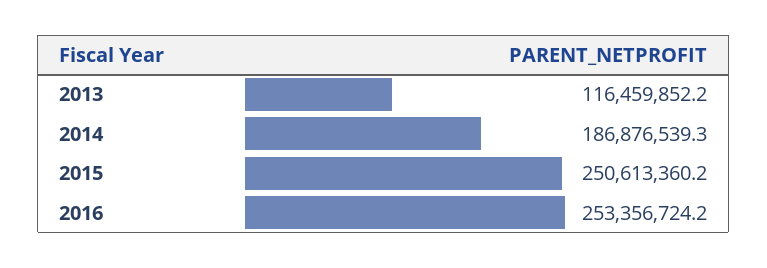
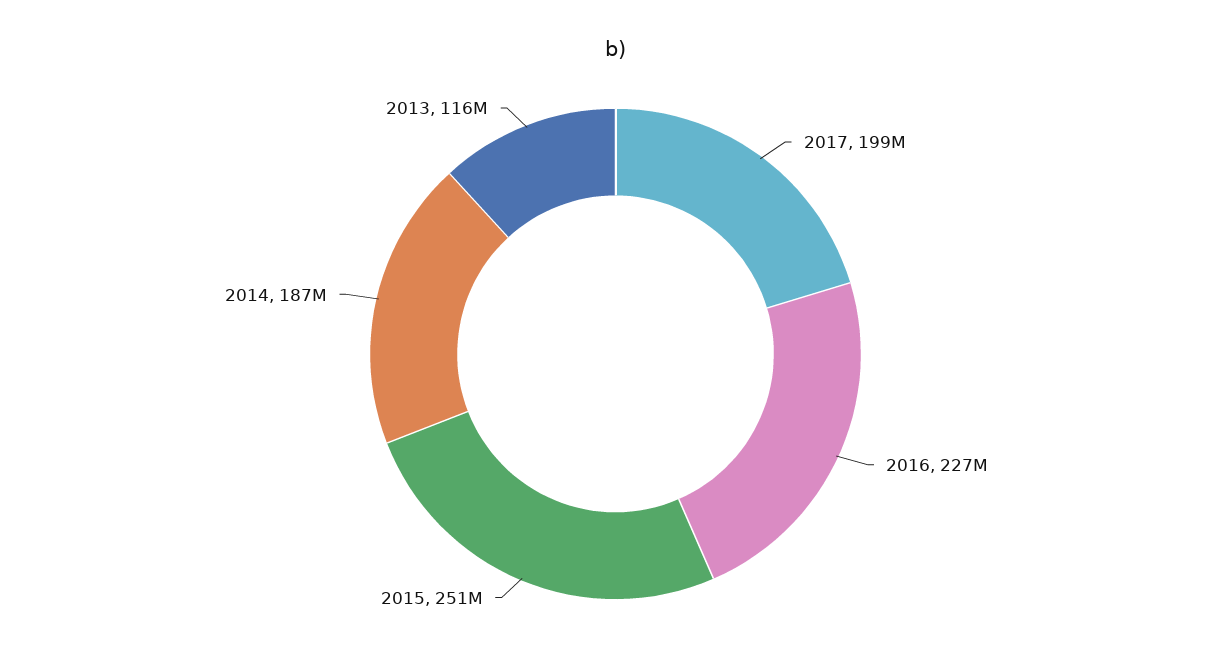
2016: 253356724.2 -> 227000000
2017: none -> 199000000

